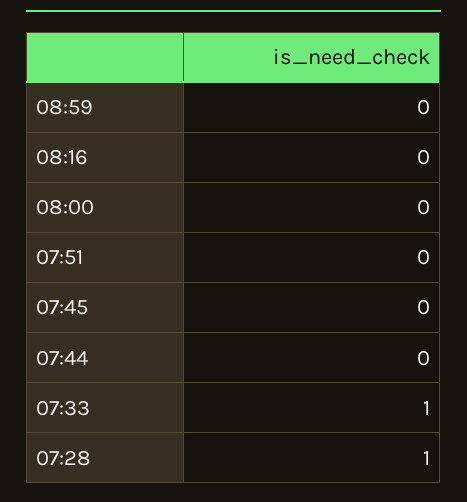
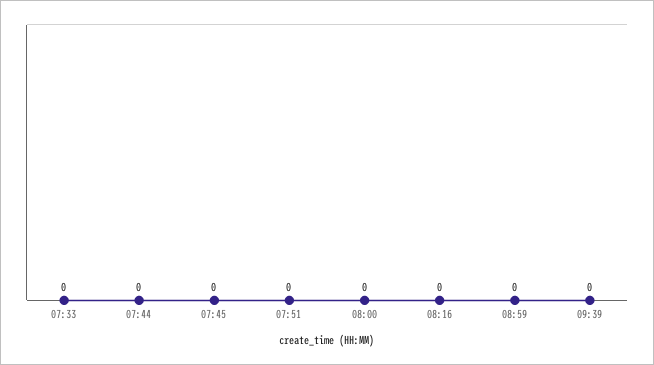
07:33: 1 -> 0
07:28: 1 -> none
09:39: none -> 0

